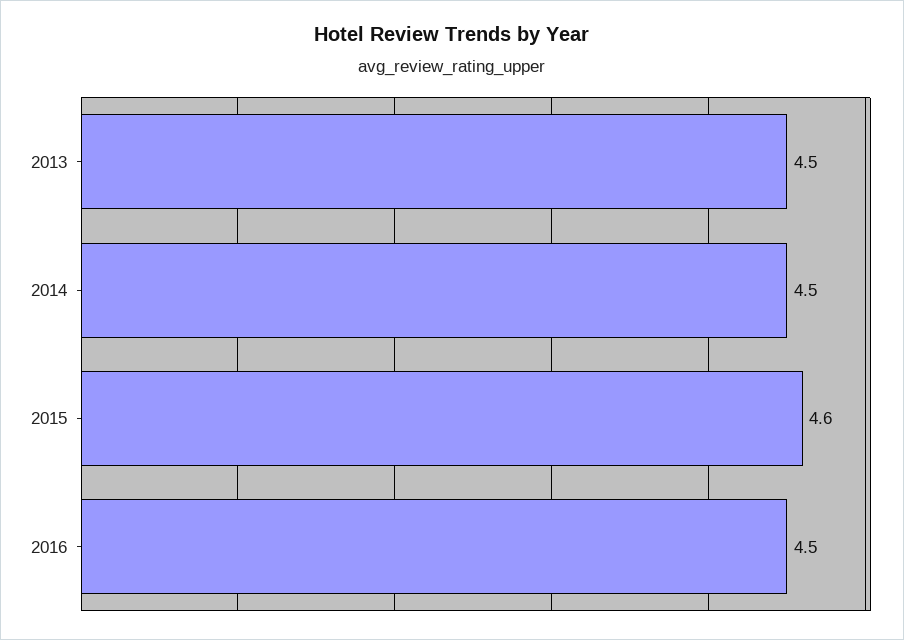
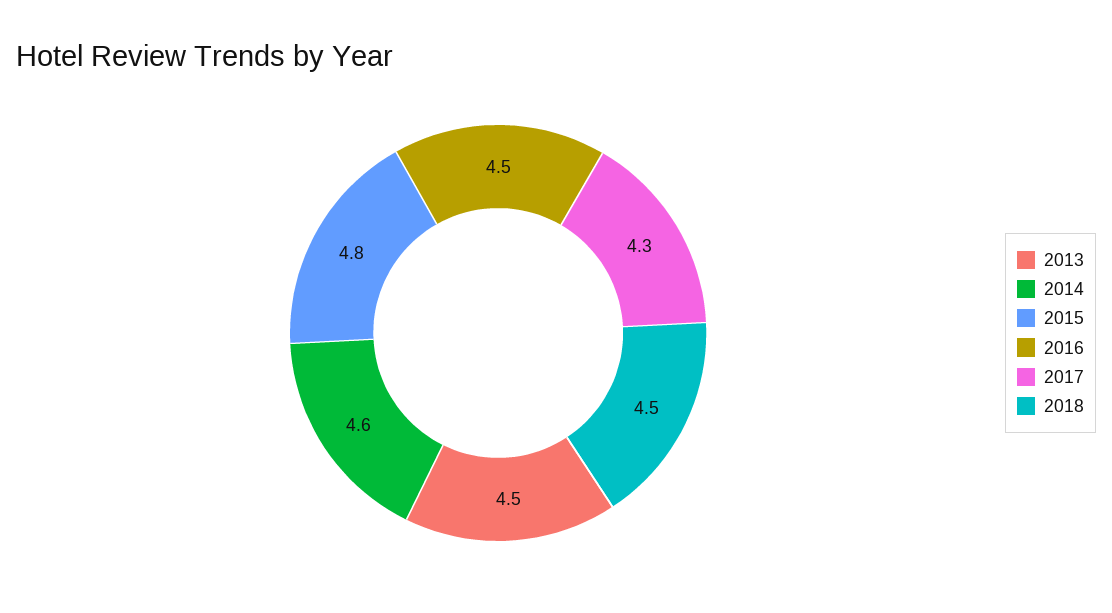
2014: 4.5 -> 4.6
2015: 4.6 -> 4.8
2017: none -> 4.3
2018: none -> 4.5

